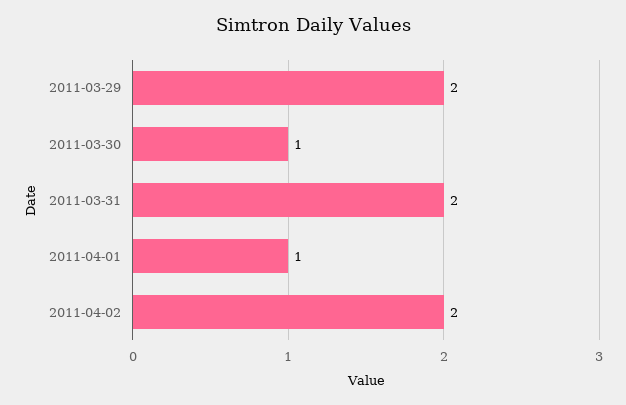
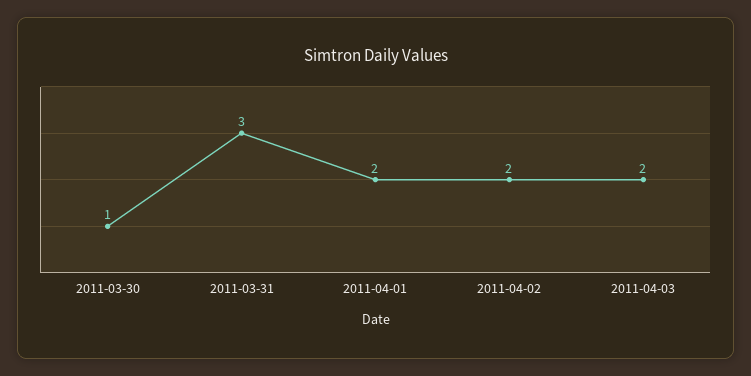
2011-03-29: 2 -> none
2011-03-31: 2 -> 3
2011-04-01: 1 -> 2
2011-04-03: none -> 2

